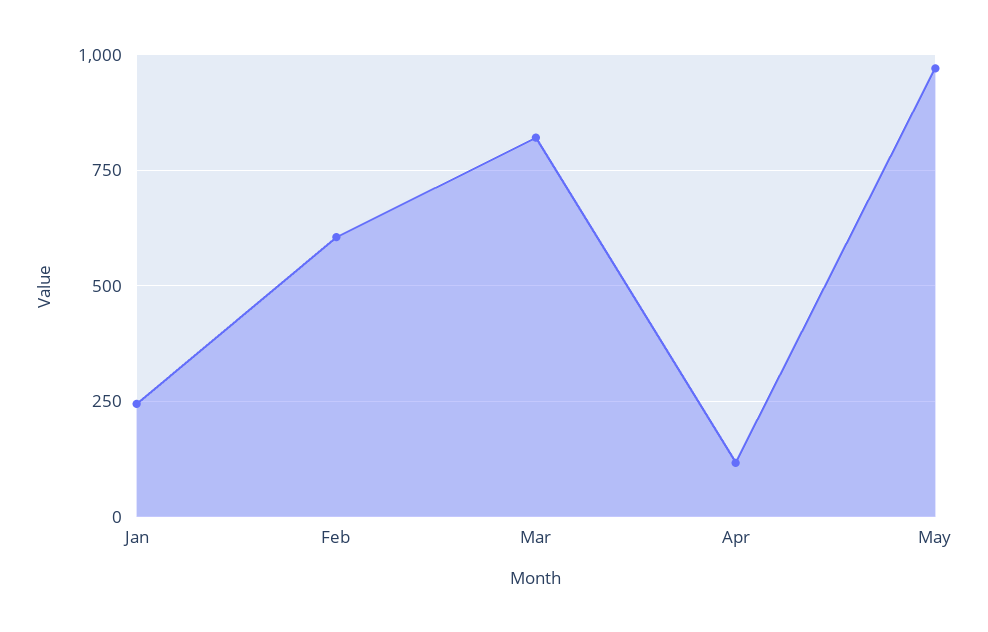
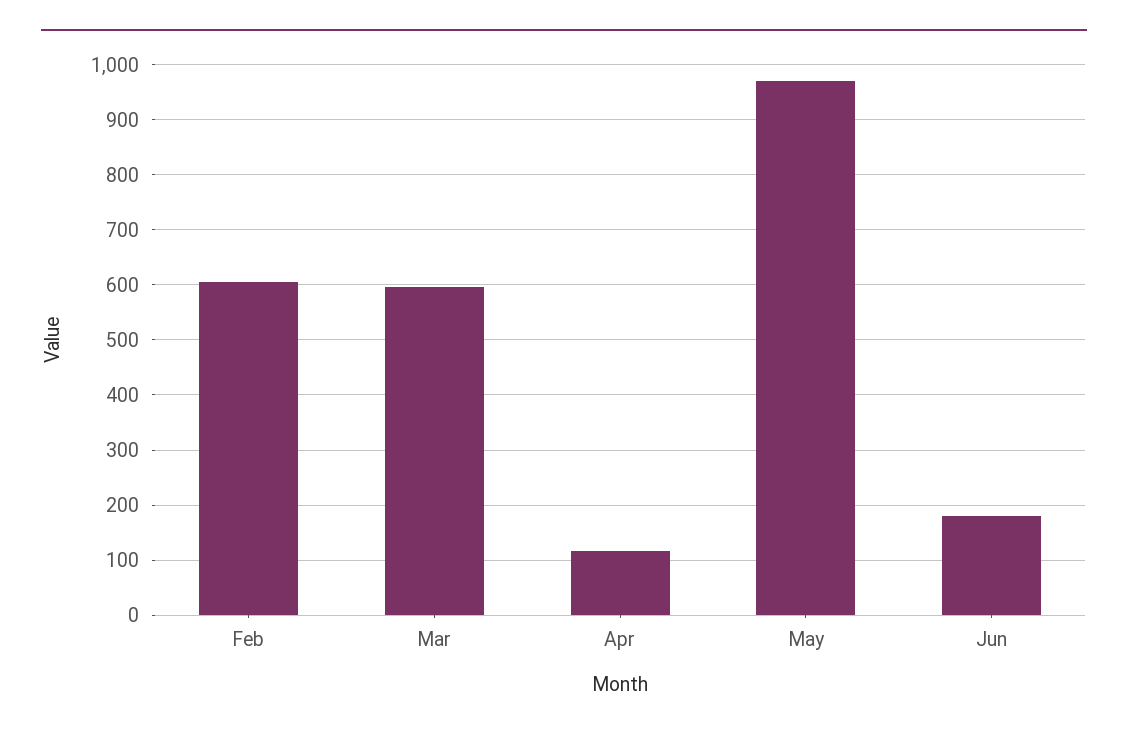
Jan: 250 -> none
Mar: 825 -> 600
Jun: none -> 180

